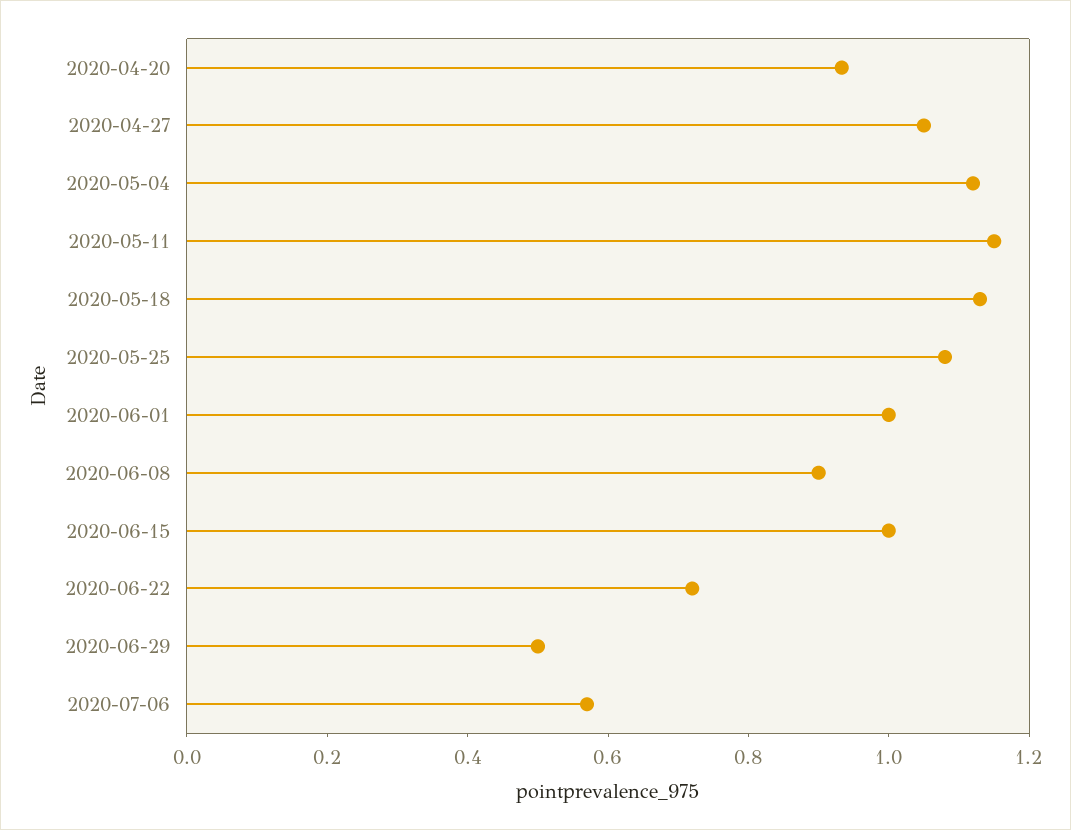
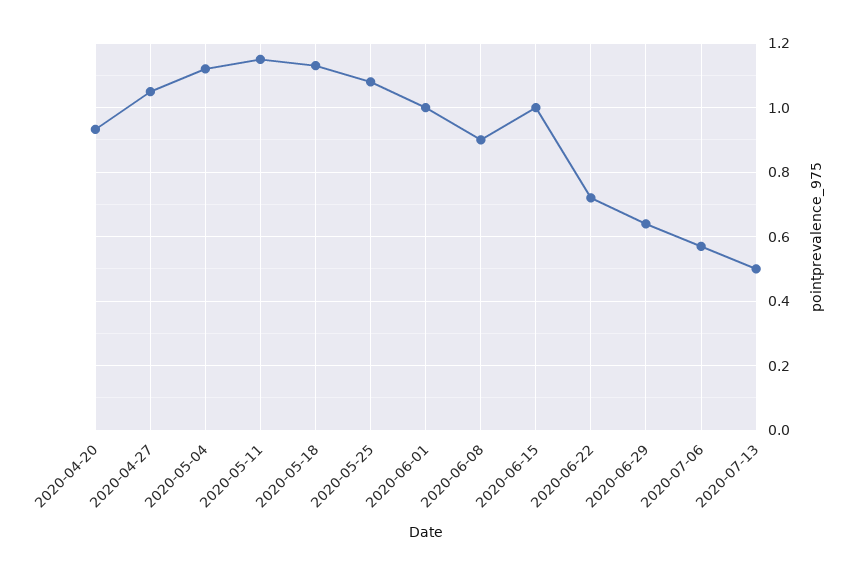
2020-06-29: 0.5 -> 0.64
2020-07-13: none -> 0.5

